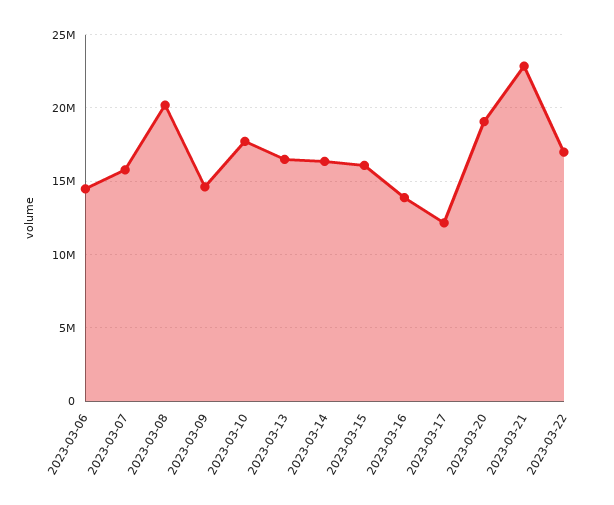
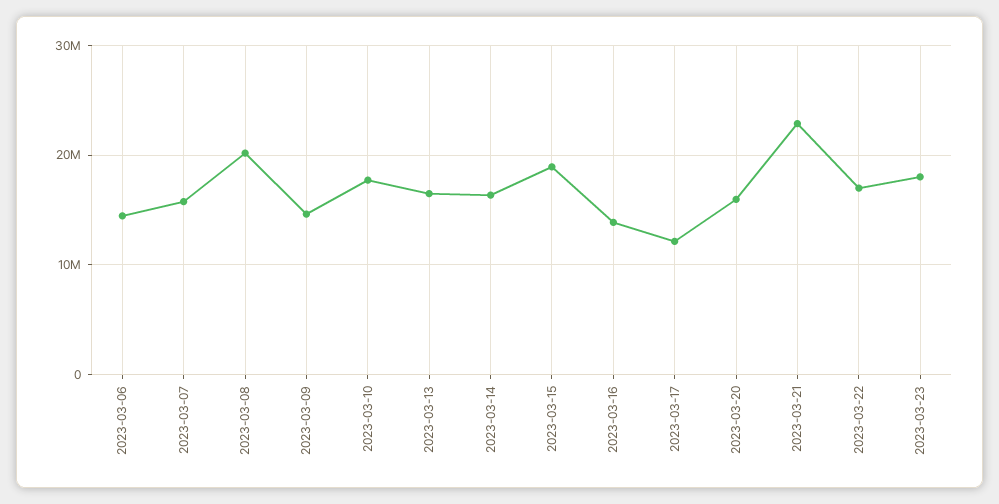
2023-03-15: 16000000 -> 19000000
2023-03-20: 19000000 -> 16000000
2023-03-23: none -> 18000000

